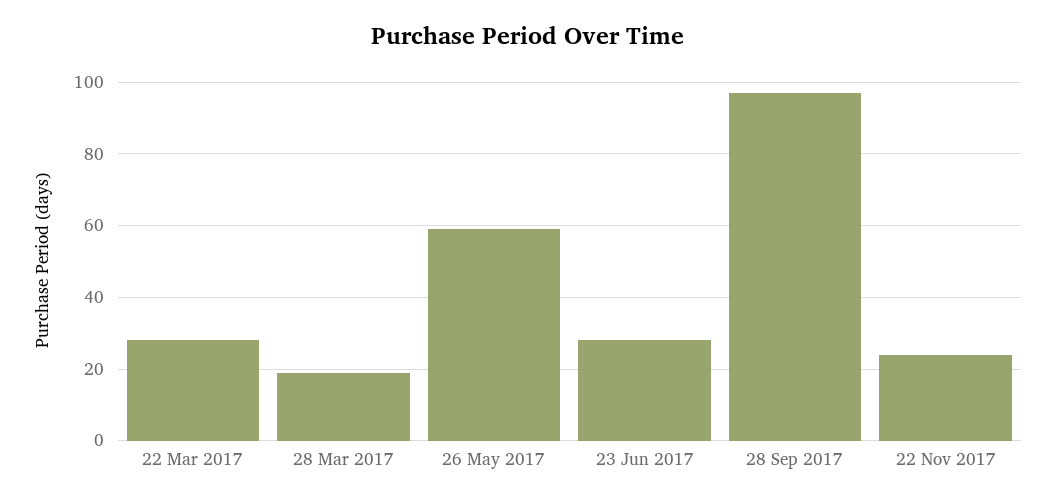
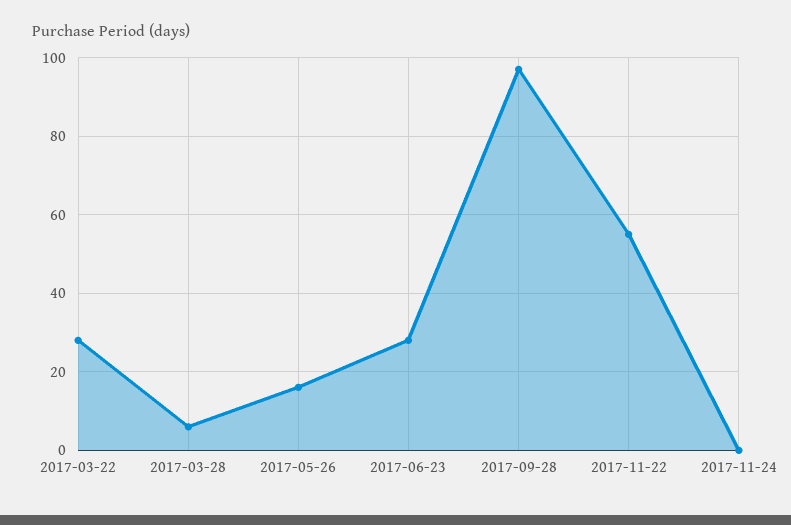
28 Mar 2017: 20 -> 5
26 May 2017: 60 -> 15
22 Nov 2017: 25 -> 55
2017-11-24: none -> 0

